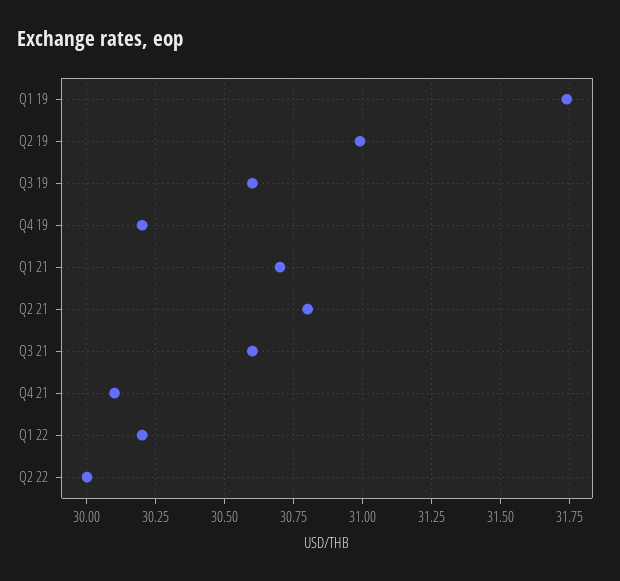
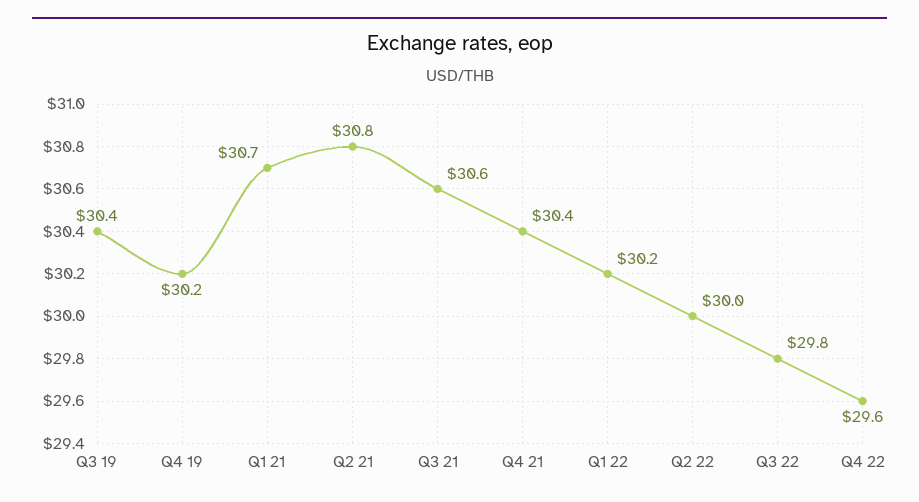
Q1 19: 31.75 -> none
Q2 19: 31 -> none
Q3 19: 30.6 -> 30.4
Q4 21: 30.1 -> 30.4
Q3 22: none -> 29.8
Q4 22: none -> 29.6

